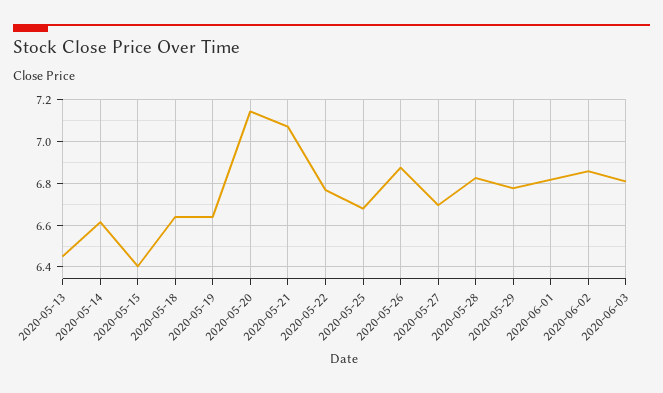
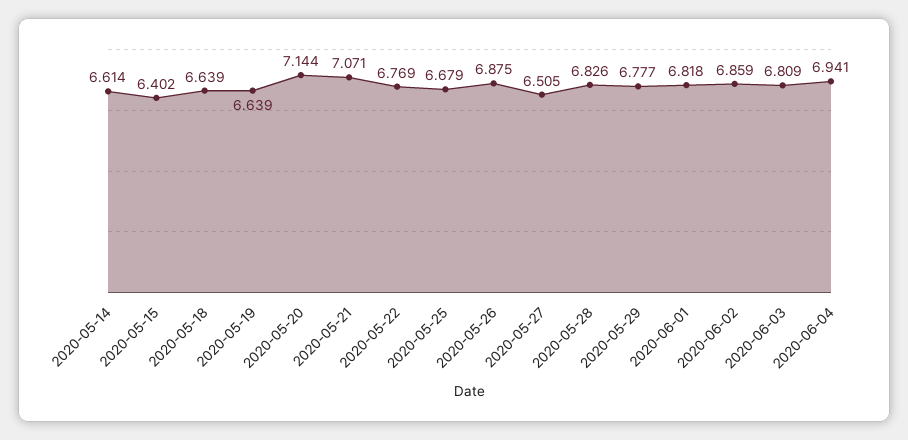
2020-05-13: 6.45 -> none
2020-05-27: 6.7 -> 6.505
2020-06-04: none -> 6.941

